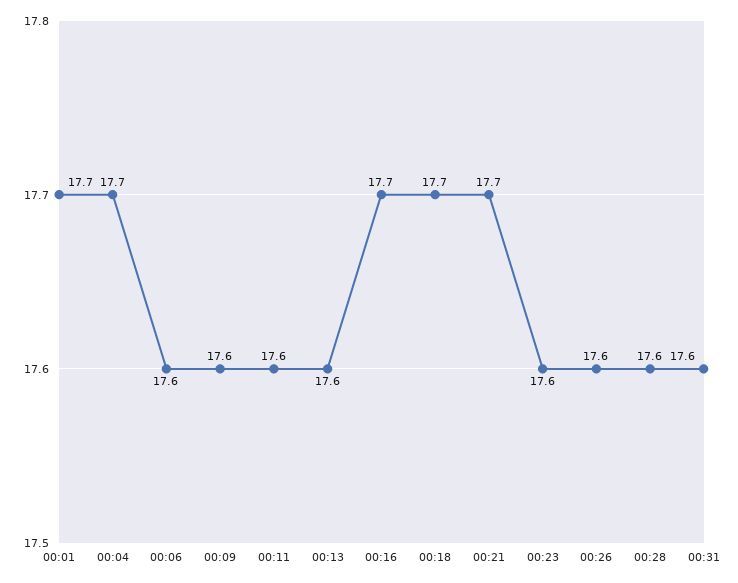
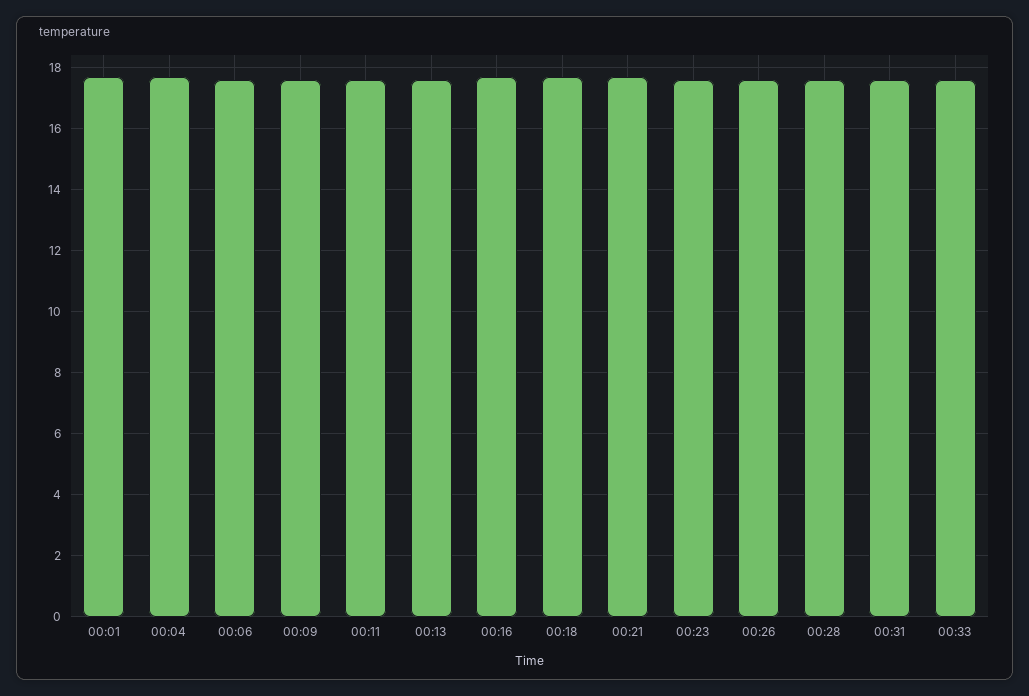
00:33: none -> 17.5

